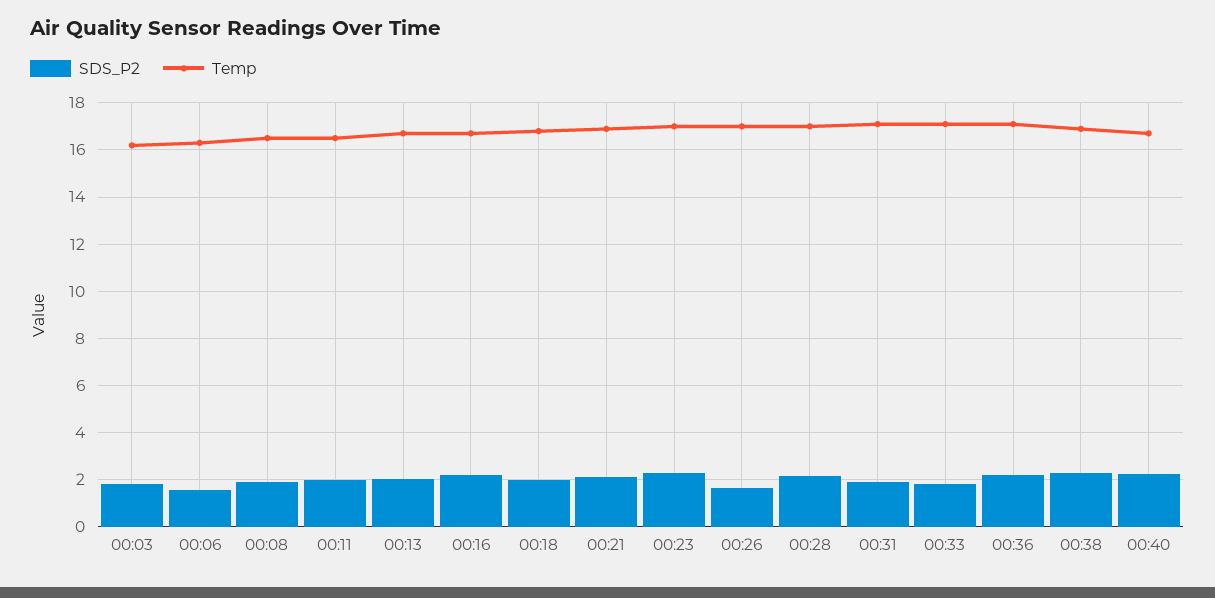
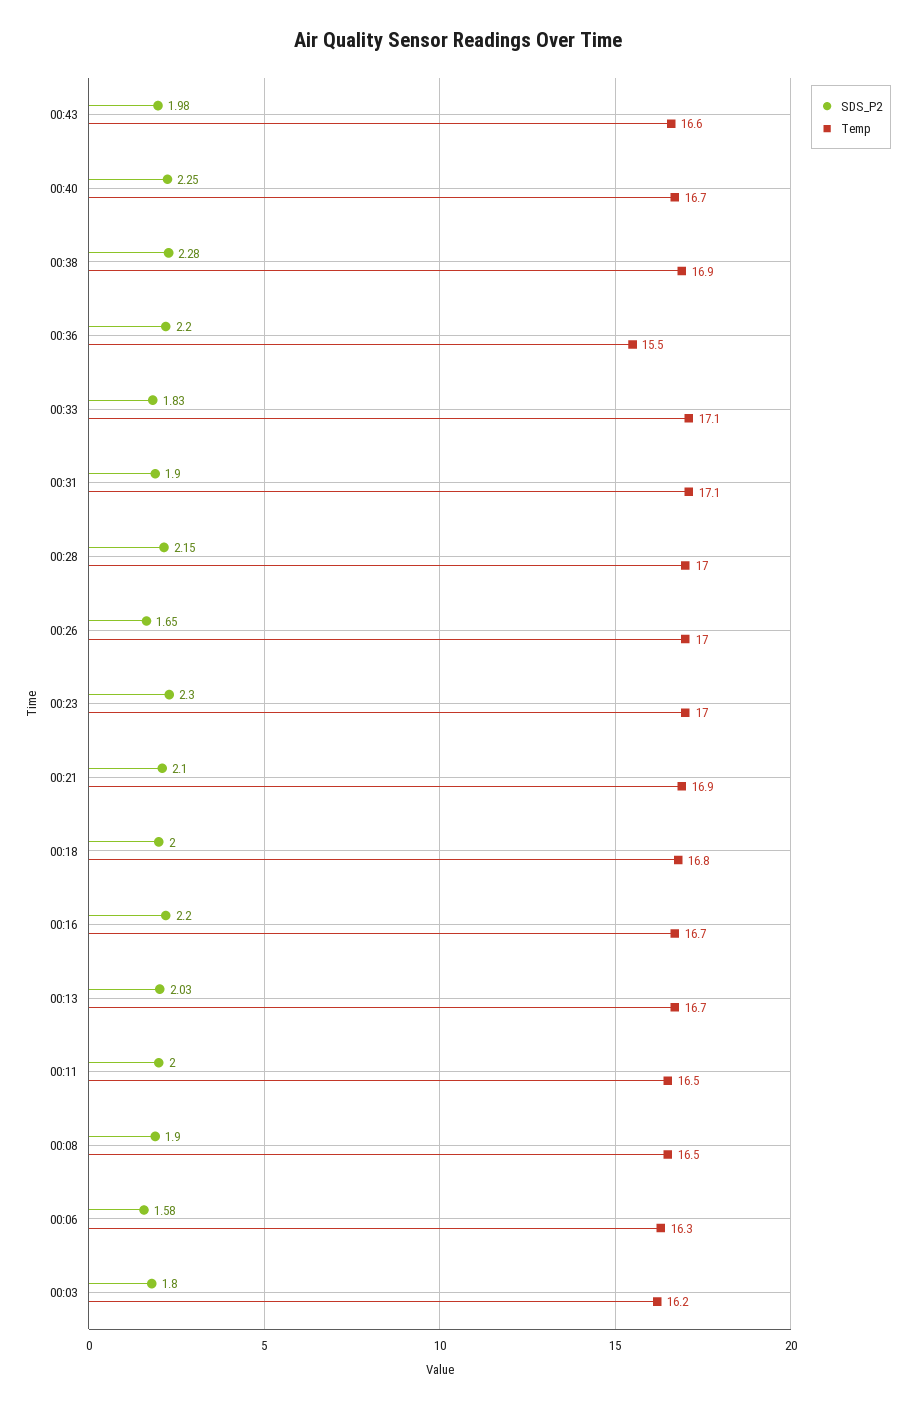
Temp, 00:36: 17 -> 15.5
SDS_P2, 00:43: none -> 1.98
Temp, 00:43: none -> 16.6

